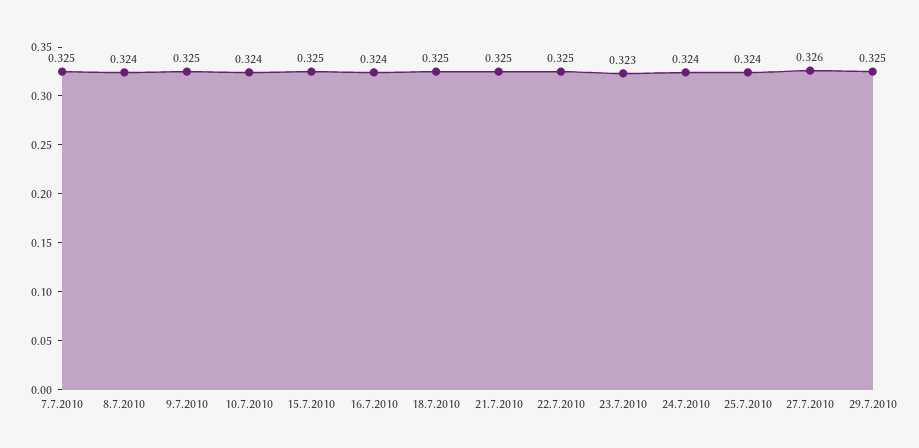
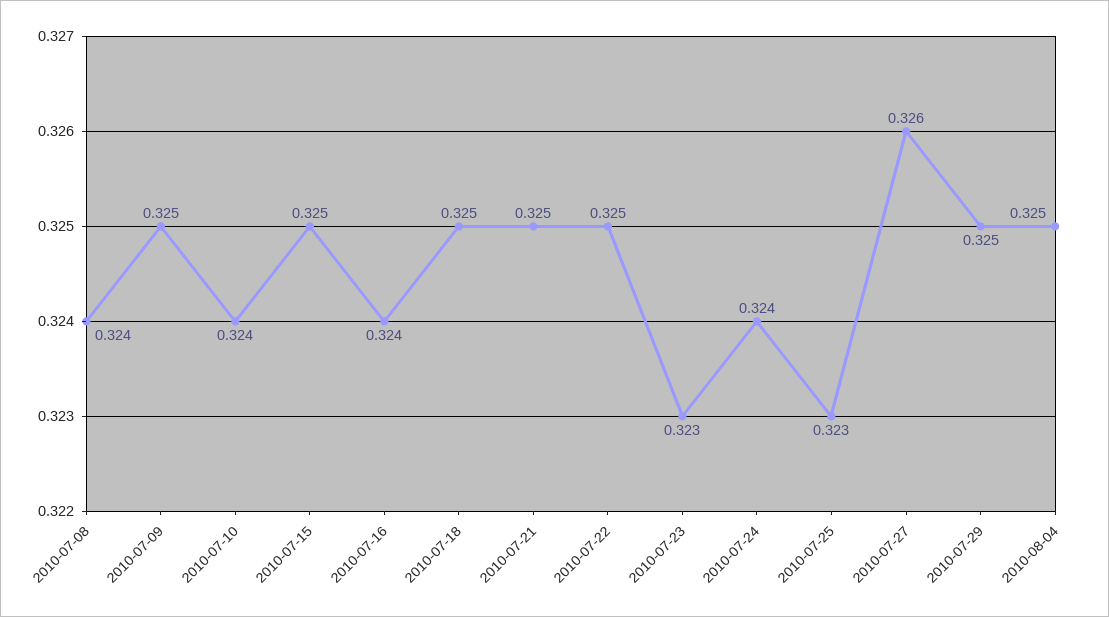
7.7.2010: 0.325 -> none
25.7.2010: 0.324 -> 0.323
2010-08-04: none -> 0.325

